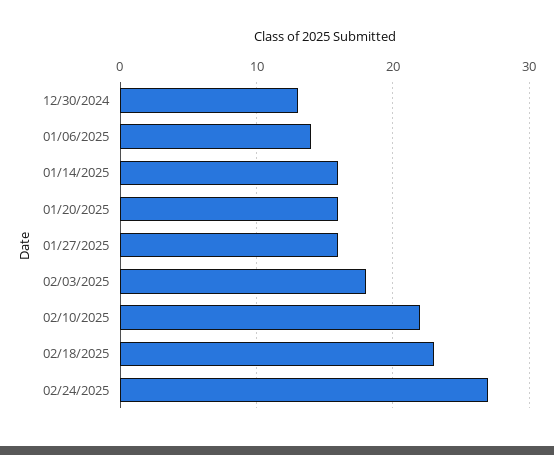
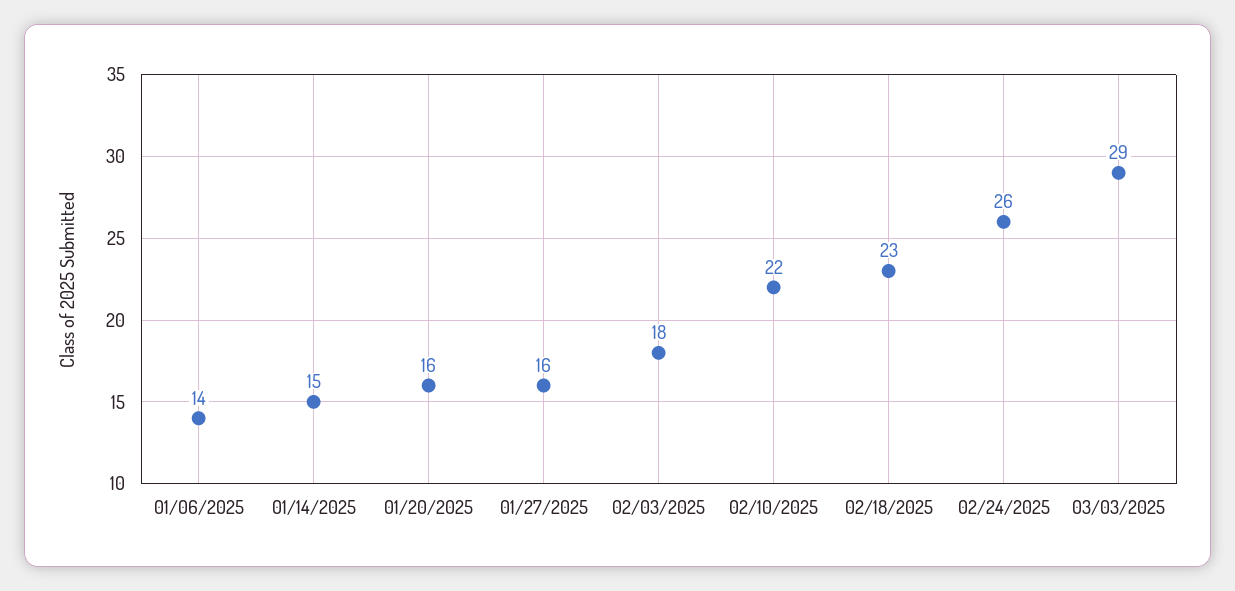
12/30/2024: 13 -> none
01/14/2025: 16 -> 15
02/24/2025: 27 -> 26
03/03/2025: none -> 29

